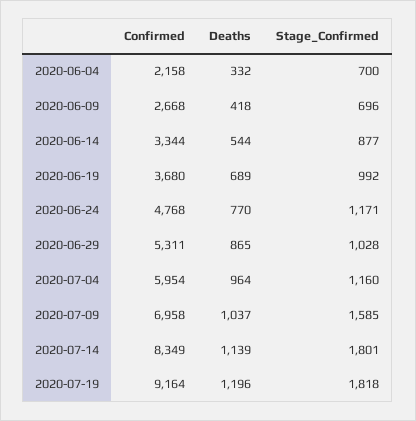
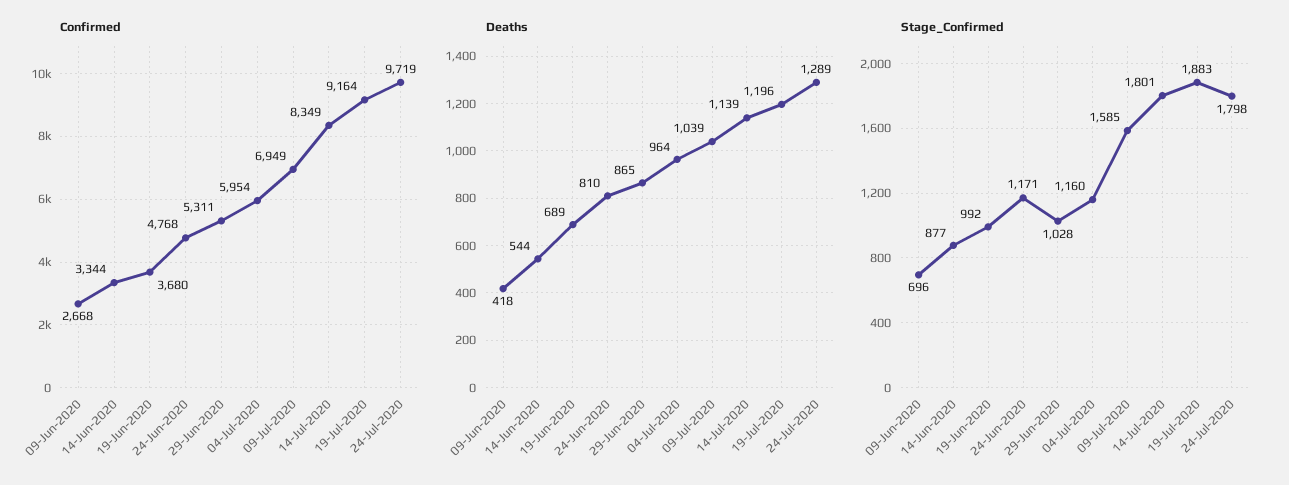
Confirmed, 2020-06-04: 2158 -> none
Deaths, 2020-06-04: 332 -> none
Stage_Confirmed, 2020-06-04: 700 -> none
Deaths, 2020-06-24: 770 -> 810
Confirmed, 2020-07-09: 6958 -> 6949
Deaths, 2020-07-09: 1037 -> 1039
Stage_Confirmed, 2020-07-19: 1818 -> 1883
Confirmed, 24-Jul-2020: none -> 9719
Deaths, 24-Jul-2020: none -> 1289
Stage_Confirmed, 24-Jul-2020: none -> 1798

